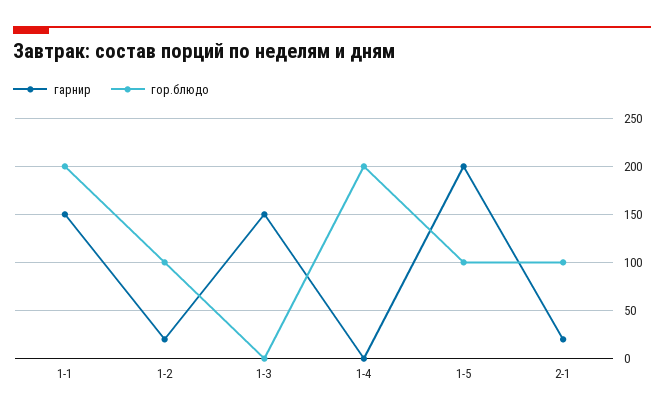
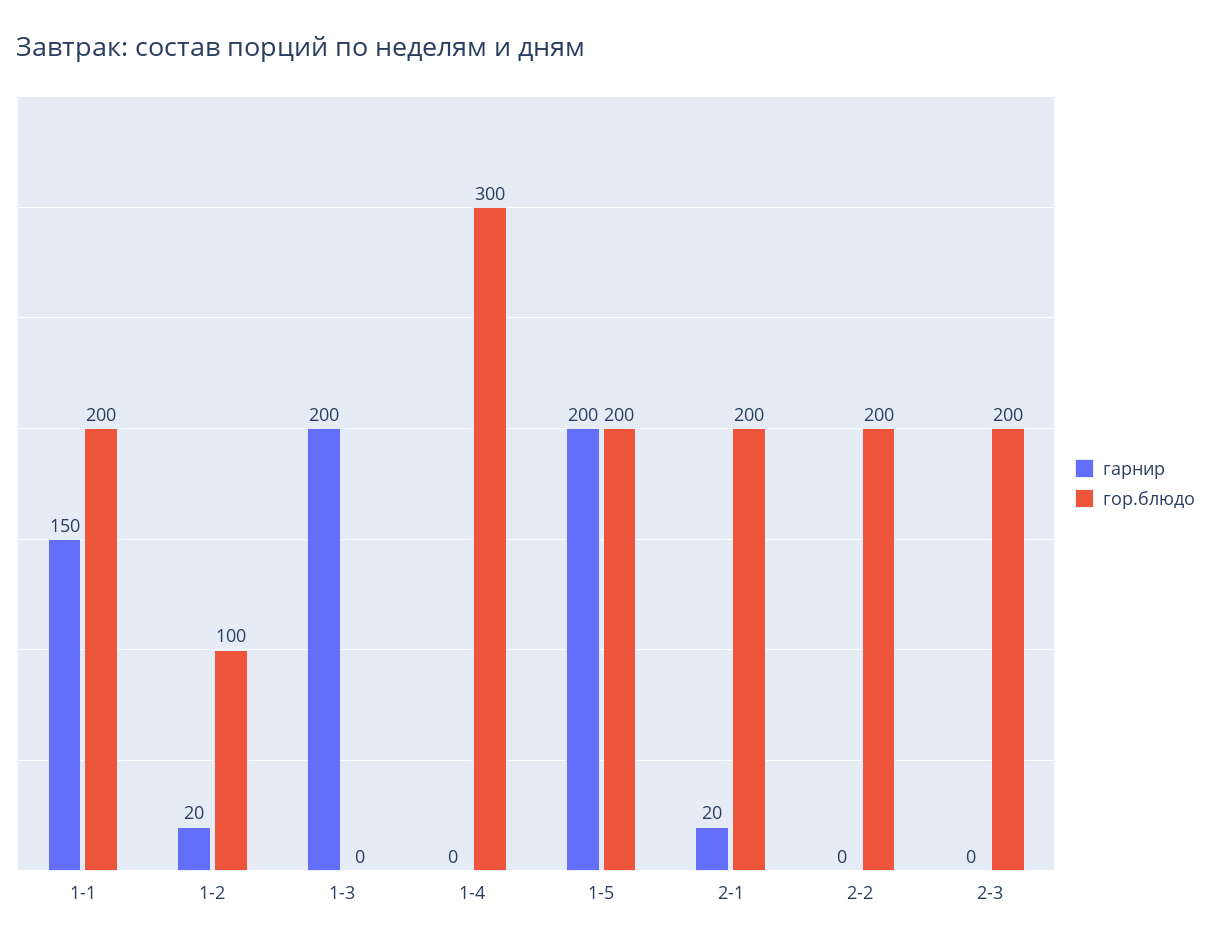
гарнир, 1-3: 150 -> 200
гор.блюдо, 1-4: 200 -> 300
гор.блюдо, 1-5: 100 -> 200
гор.блюдо, 2-1: 100 -> 200
гарнир, 2-2: none -> 0
гор.блюдо, 2-2: none -> 200
гарнир, 2-3: none -> 0
гор.блюдо, 2-3: none -> 200

